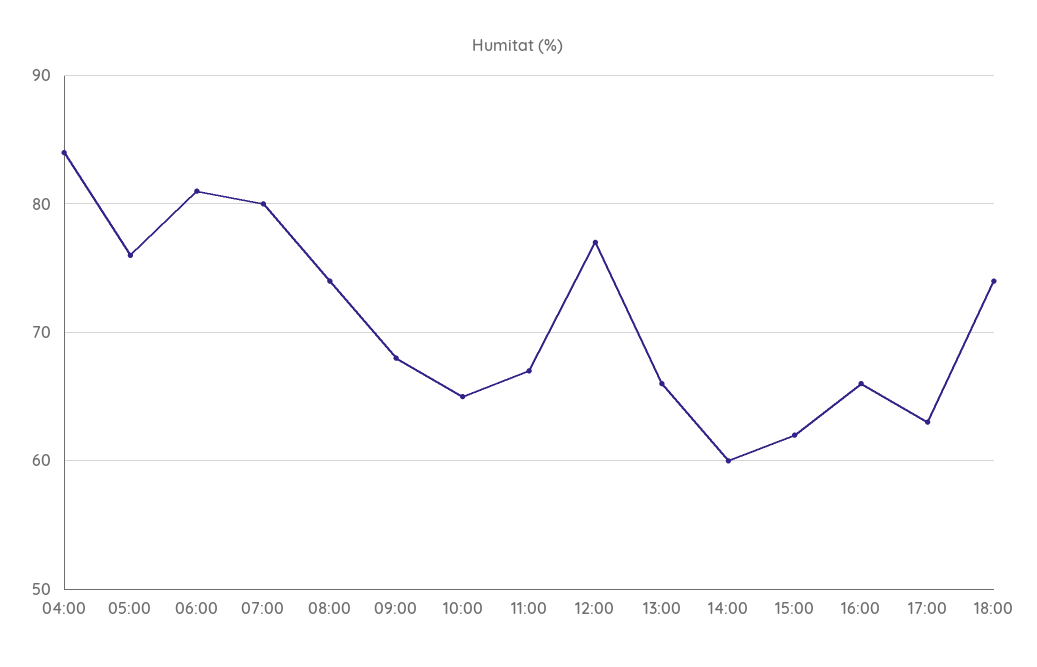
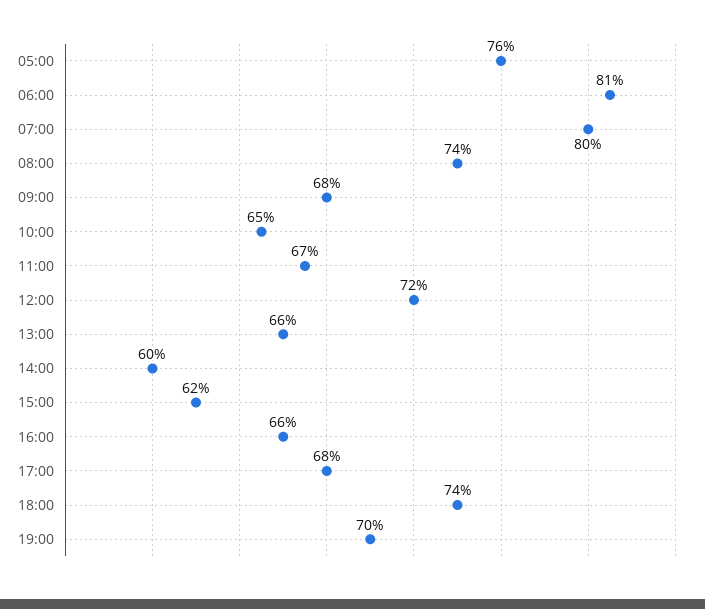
04:00: 84 -> none
12:00: 77 -> 72
17:00: 63 -> 68
19:00: none -> 70

